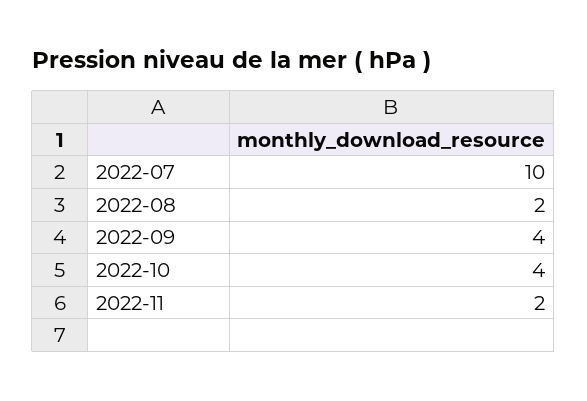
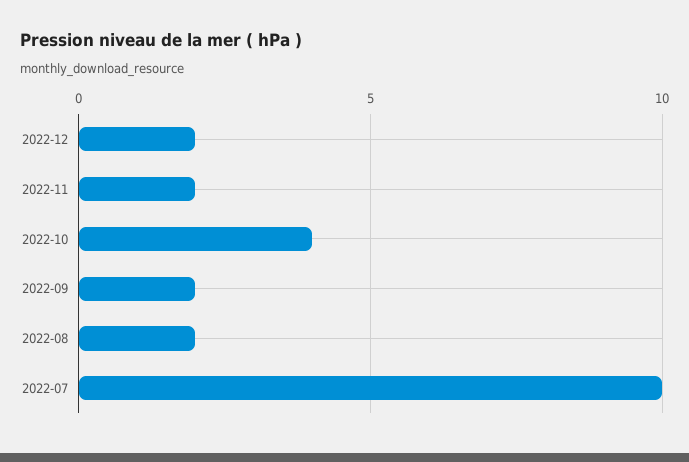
2022-09: 4 -> 2
2022-12: none -> 2

